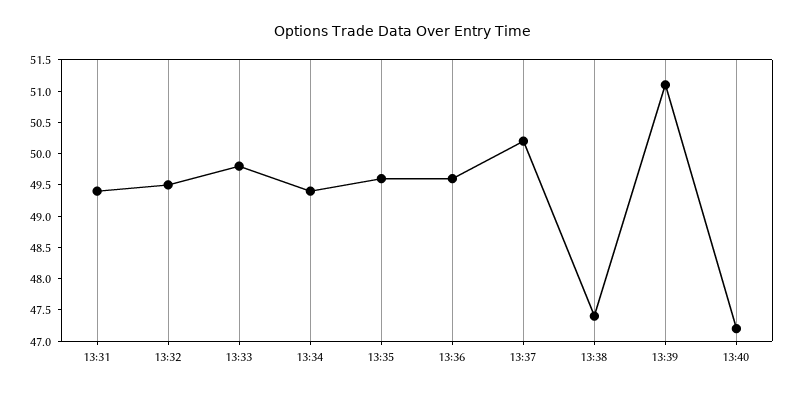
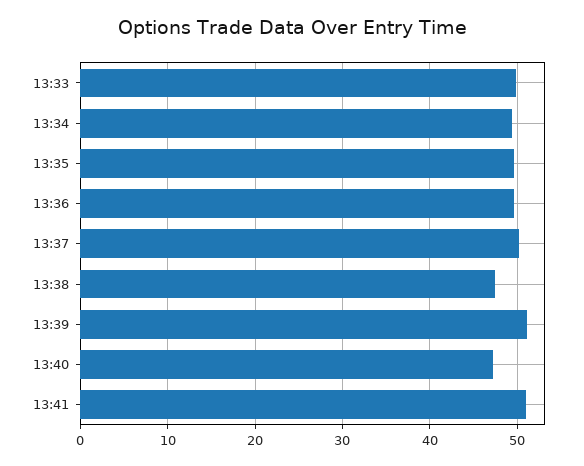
13:31: 49.5 -> none
13:32: 49.5 -> none
13:41: none -> 51

